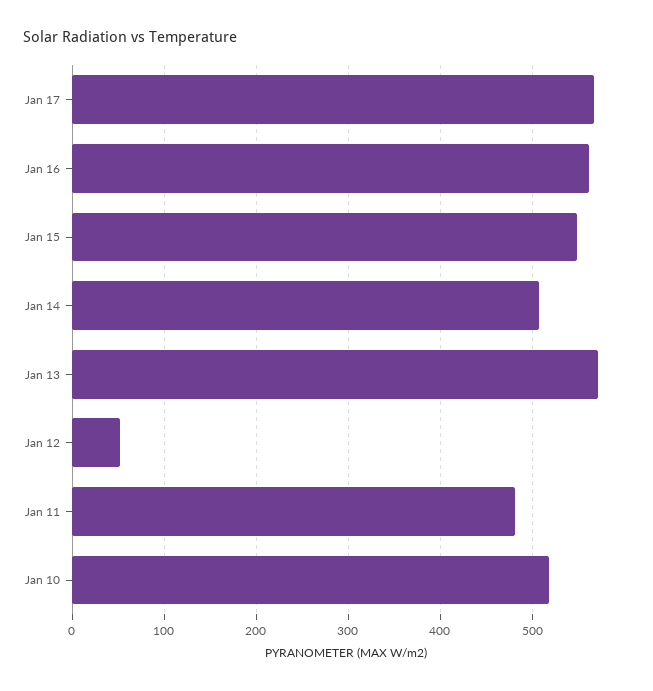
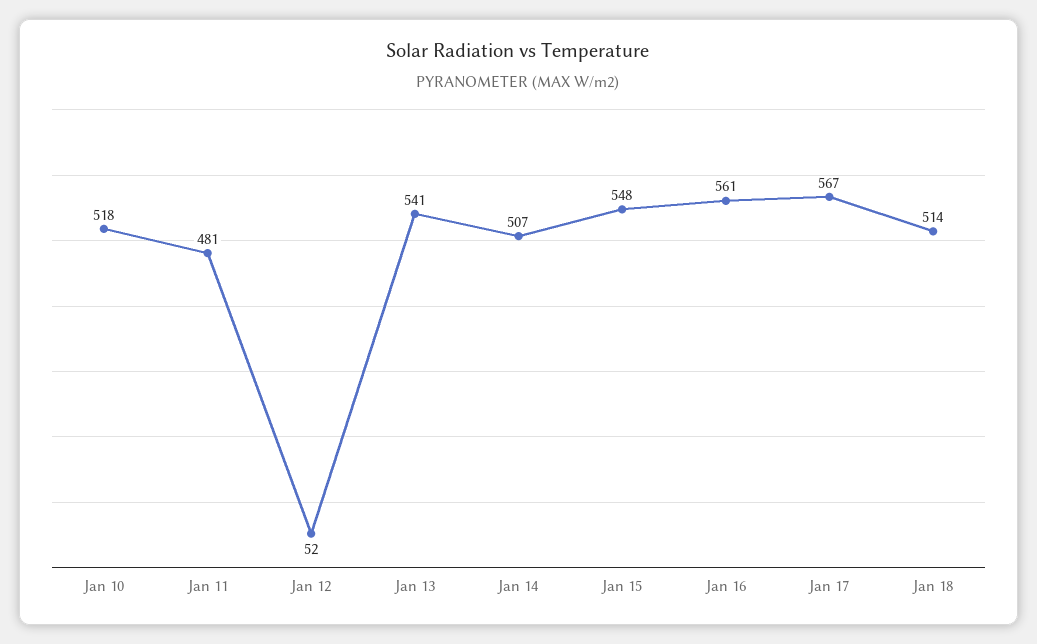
Jan 13: 570 -> 541
Jan 18: none -> 514

